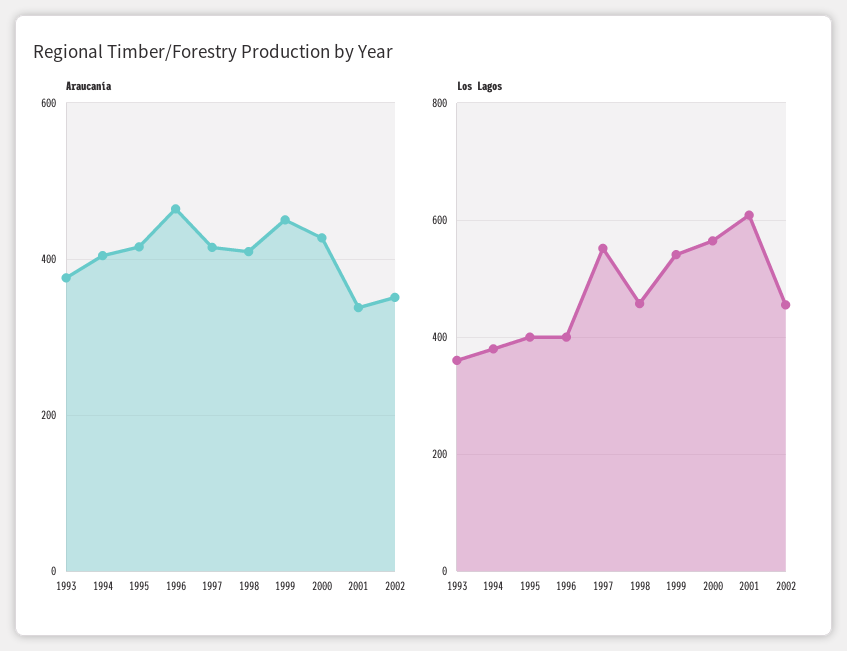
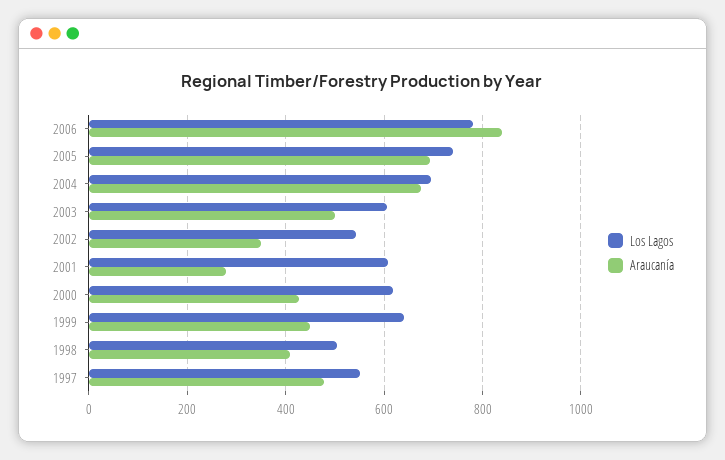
Araucanía, 1993: 380 -> none
Araucanía, 1994: 400 -> none
Araucanía, 1995: 420 -> none
Araucanía, 1996: 460 -> none
Araucanía, 1997: 420 -> 480
Araucanía, 2001: 340 -> 280
Los Lagos, 1993: 360 -> none
Los Lagos, 1994: 380 -> none
Los Lagos, 1995: 400 -> none
Los Lagos, 1996: 400 -> none
Los Lagos, 1998: 460 -> 500
Los Lagos, 1999: 540 -> 640
Los Lagos, 2000: 560 -> 620
Los Lagos, 2002: 460 -> 540
Los Lagos, 2006: none -> 780
Araucanía, 2006: none -> 840
Los Lagos, 2005: none -> 740
Araucanía, 2005: none -> 700
Los Lagos, 2004: none -> 700
Araucanía, 2004: none -> 680
Los Lagos, 2003: none -> 600
Araucanía, 2003: none -> 500

